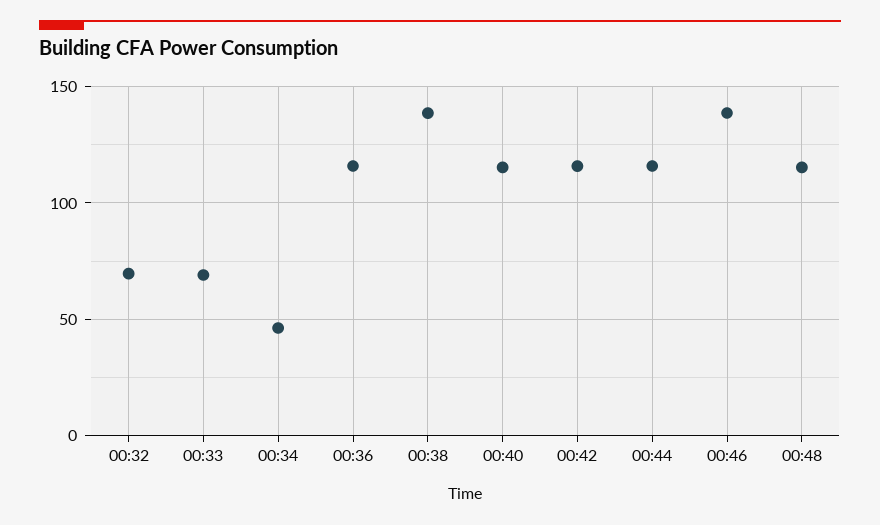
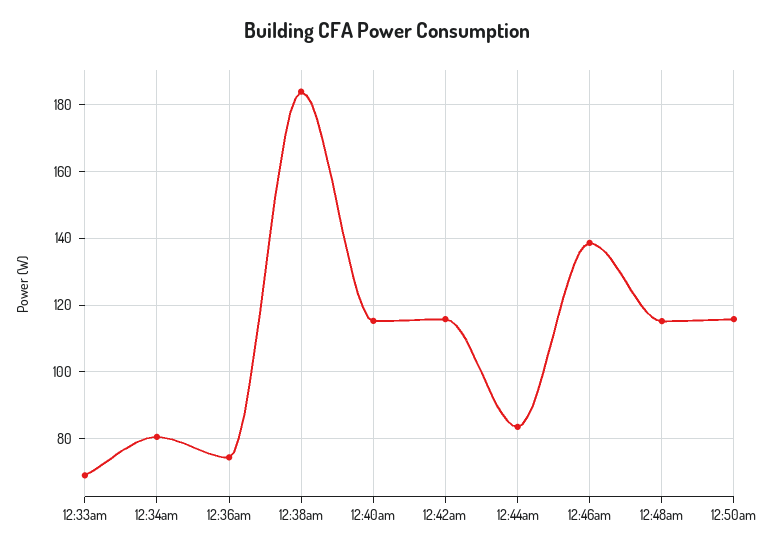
00:32: 70 -> none
00:34: 45 -> 80
00:36: 115 -> 74
00:38: 140 -> 184
00:44: 115 -> 84
12:50am: none -> 116

